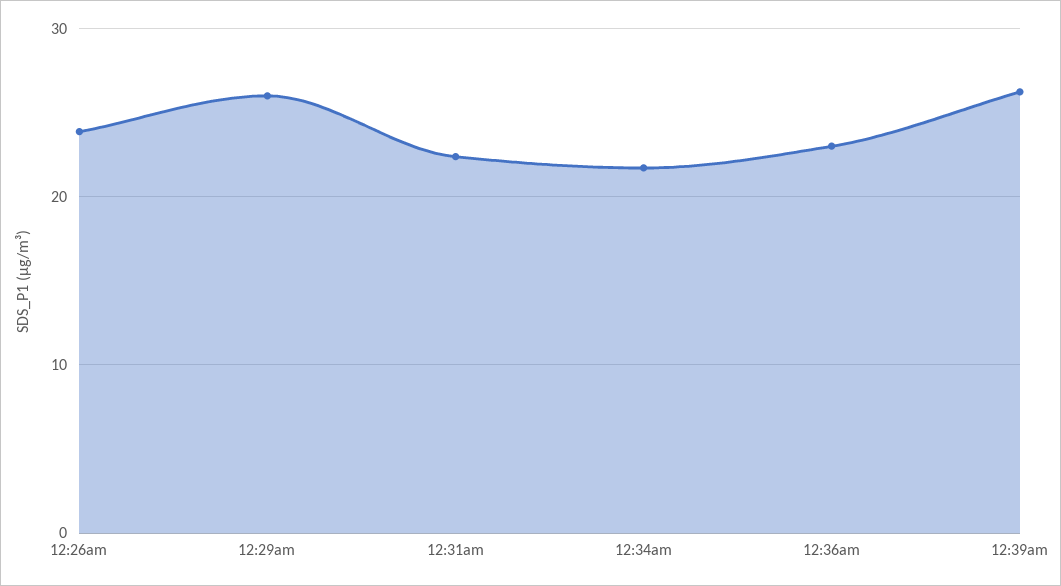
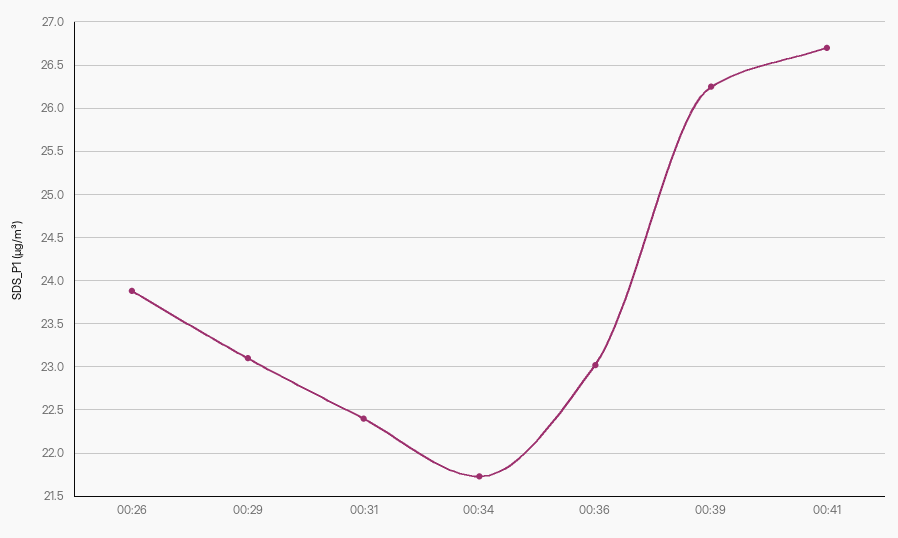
12:29am: 26 -> 23.1
00:41: none -> 26.7

